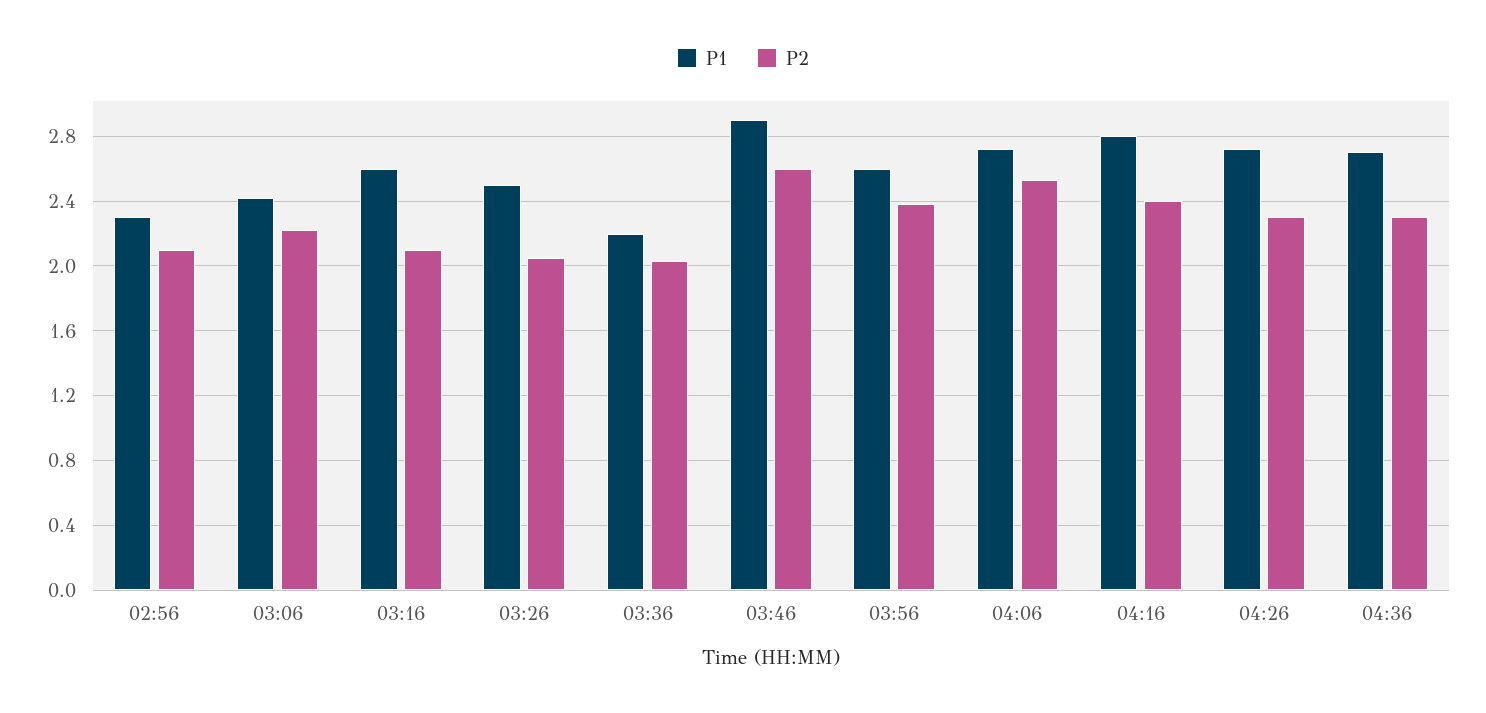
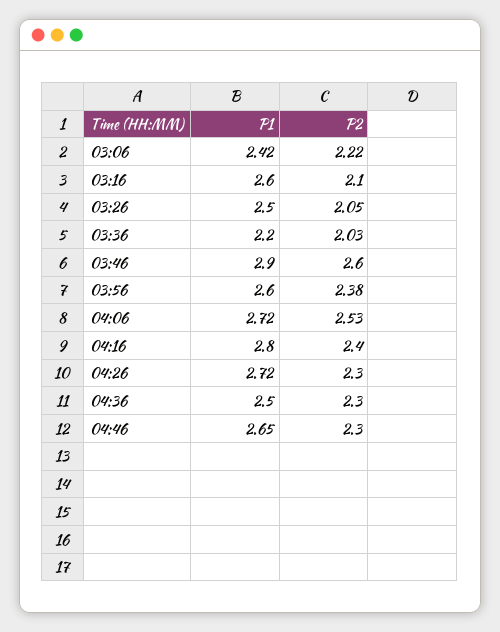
P1, 02:56: 2.3 -> none
P2, 02:56: 2.1 -> none
P1, 04:36: 2.7 -> 2.5
P1, 04:46: none -> 2.65
P2, 04:46: none -> 2.3

